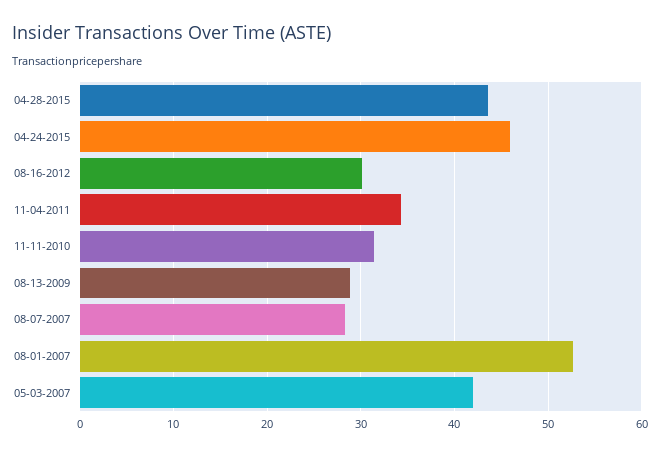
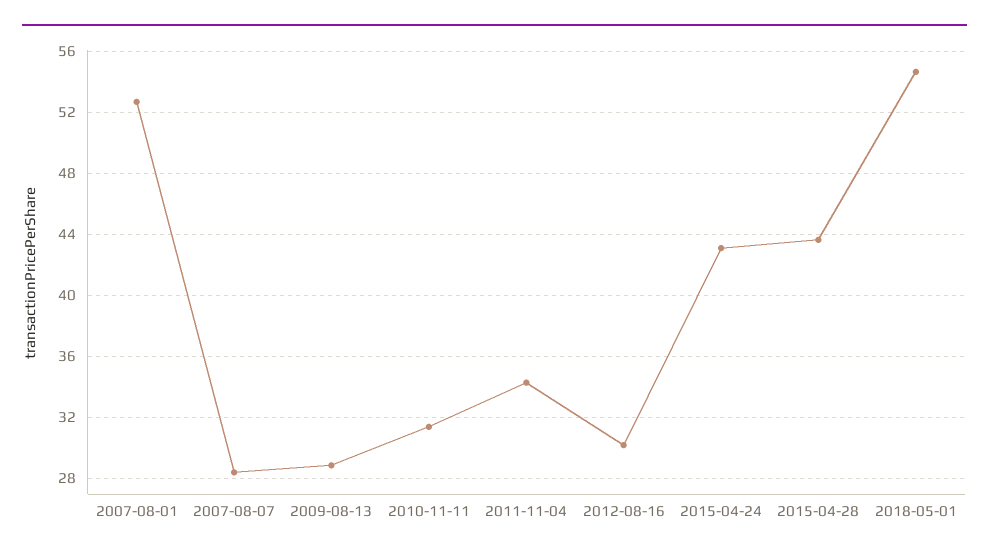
04-24-2015: 46 -> 43
05-03-2007: 42 -> none
2018-05-01: none -> 54.5

